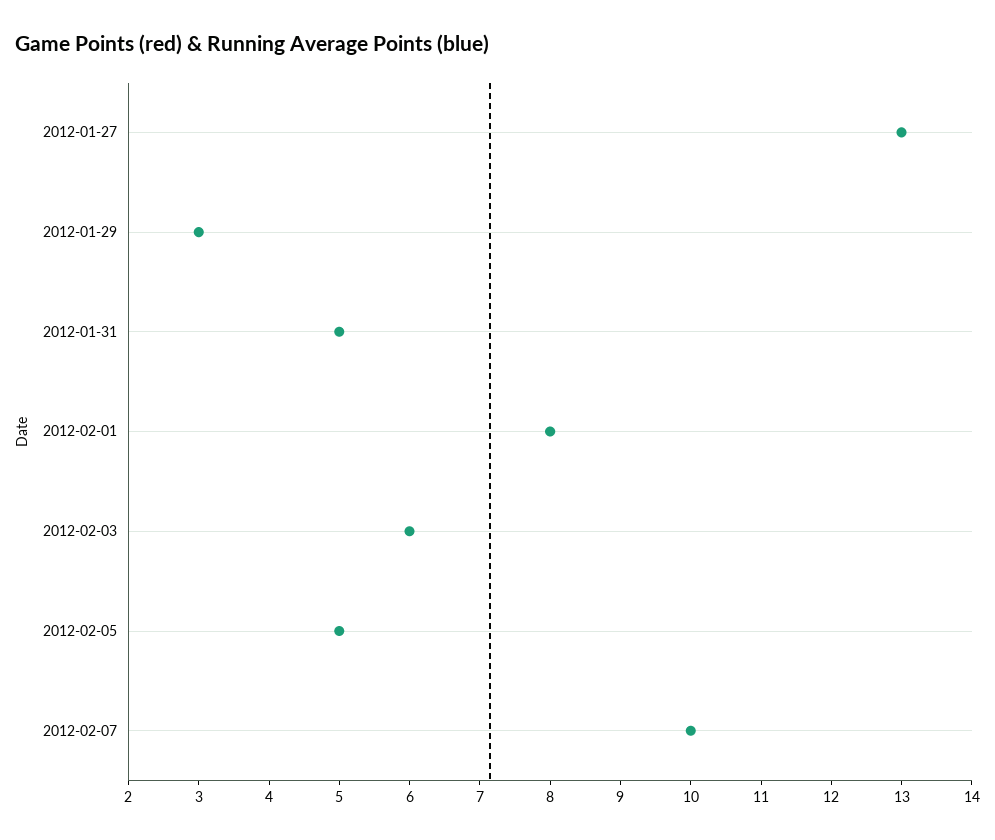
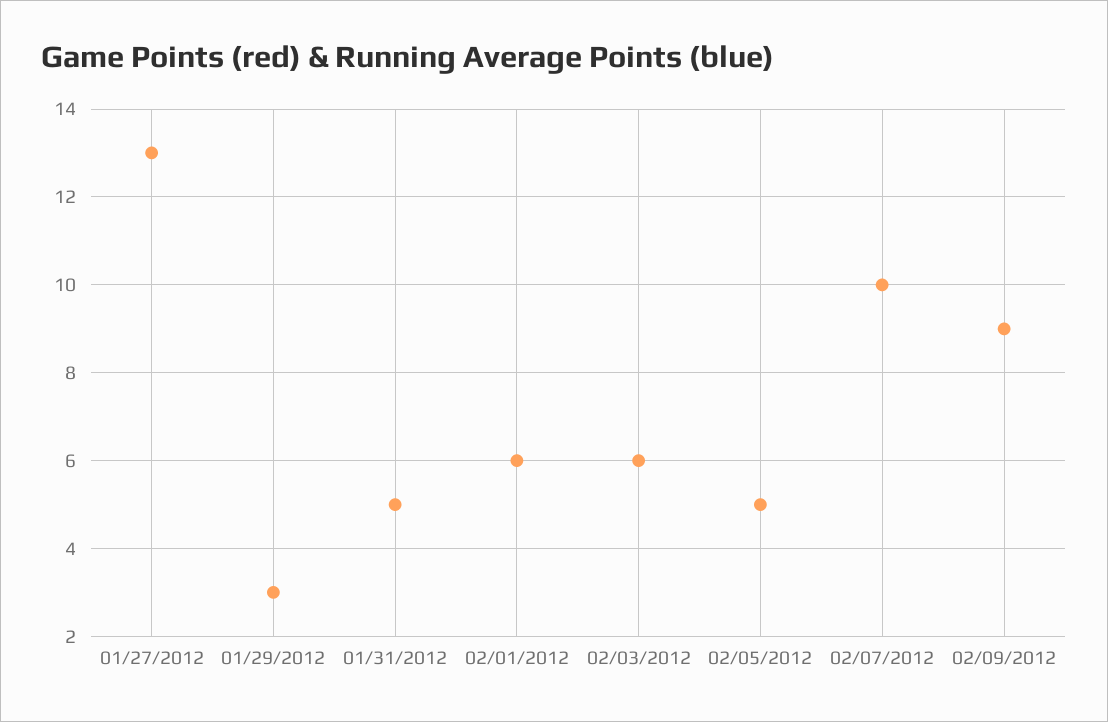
2012-02-01: 8 -> 6
02/09/2012: none -> 9

